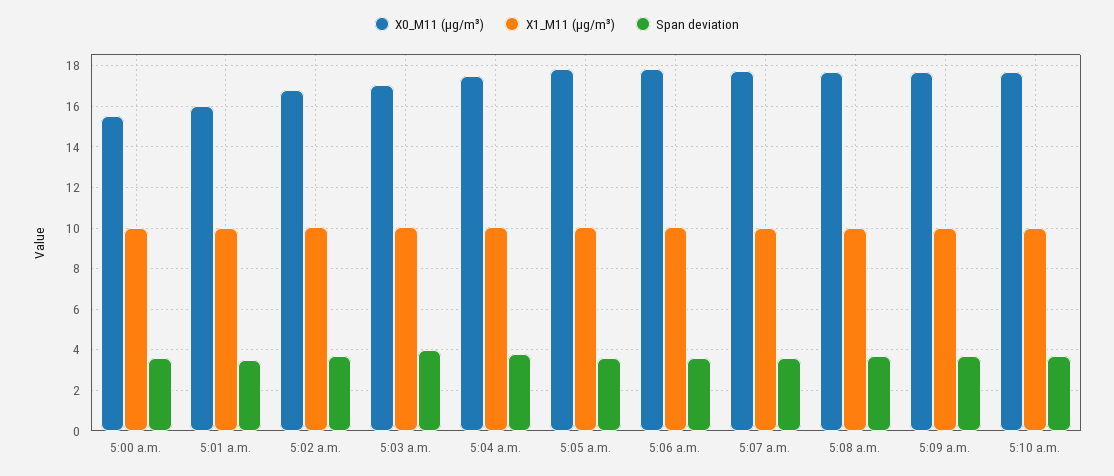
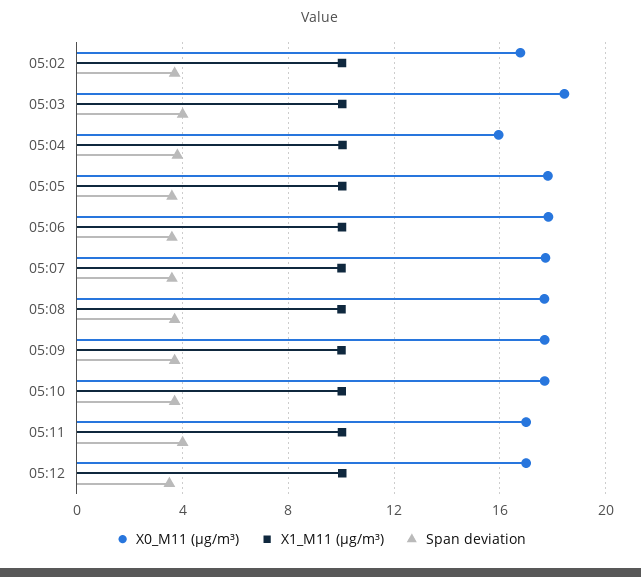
X0_M11 (μg/m³), 5:00 a.m.: 15.5 -> none
X1_M11 (μg/m³), 5:00 a.m.: 10 -> none
Span deviation, 5:00 a.m.: 3.5 -> none
X0_M11 (μg/m³), 5:01 a.m.: 16 -> none
X1_M11 (μg/m³), 5:01 a.m.: 10 -> none
Span deviation, 5:01 a.m.: 3.5 -> none
X0_M11 (μg/m³), 5:03 a.m.: 17 -> 18.5
X0_M11 (μg/m³), 5:04 a.m.: 17.5 -> 16
X0_M11 (μg/m³), 05:11: none -> 17
X1_M11 (μg/m³), 05:11: none -> 10
Span deviation, 05:11: none -> 4
X0_M11 (μg/m³), 05:12: none -> 17
X1_M11 (μg/m³), 05:12: none -> 10
Span deviation, 05:12: none -> 3.5

